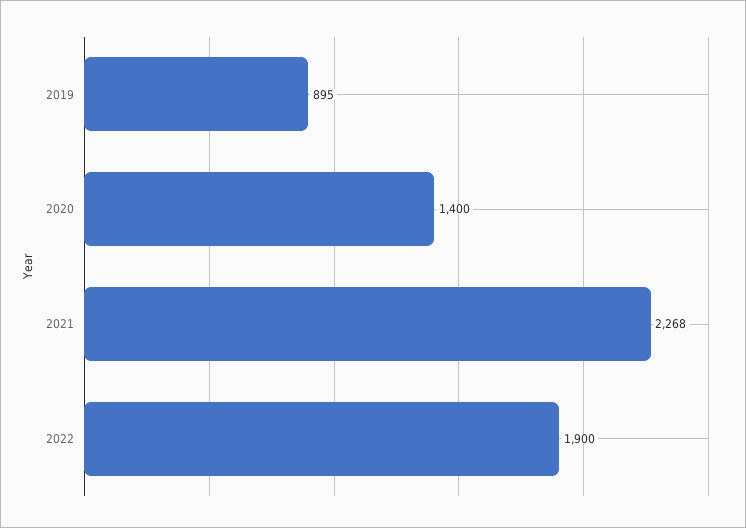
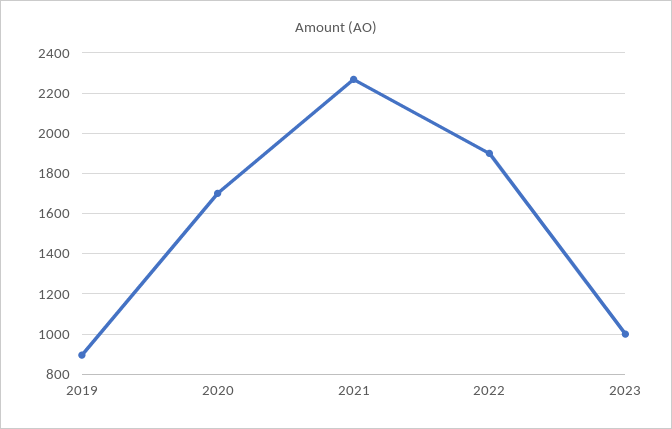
2020: 1400 -> 1700
2023: none -> 1000

